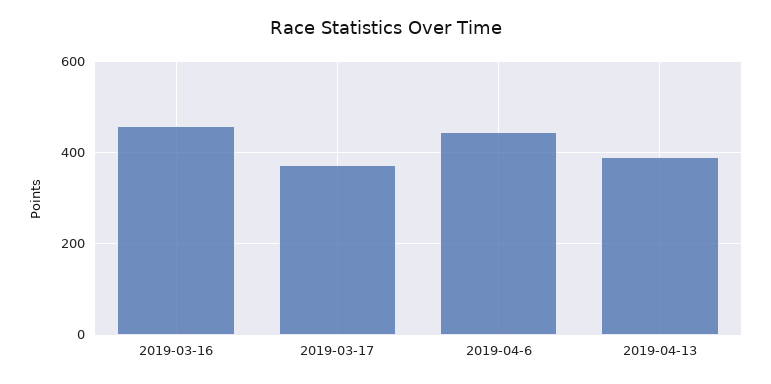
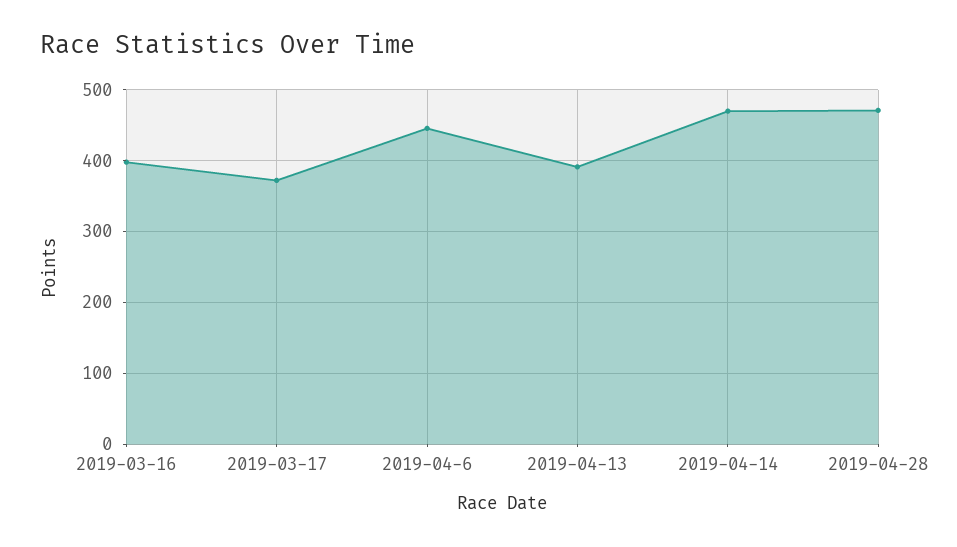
2019-03-16: 460 -> 400
2019-04-14: none -> 470
2019-04-28: none -> 470

